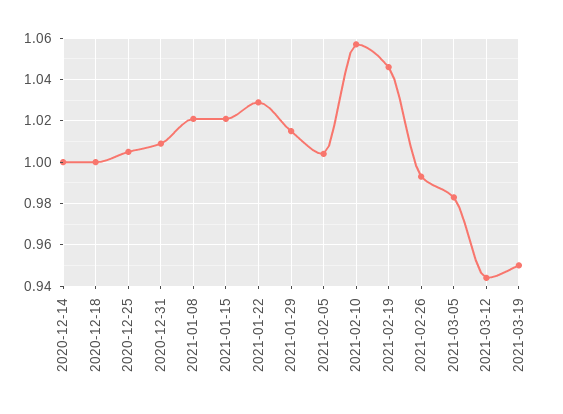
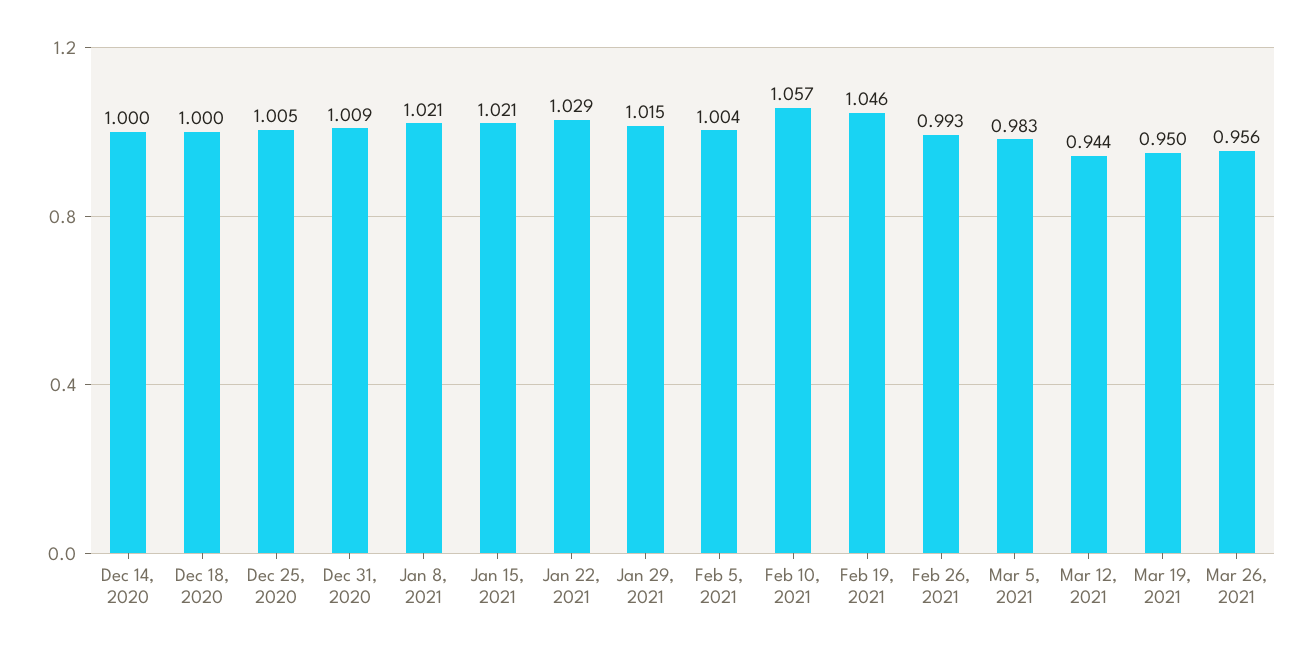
Mar 26, 2021: none -> 0.956

